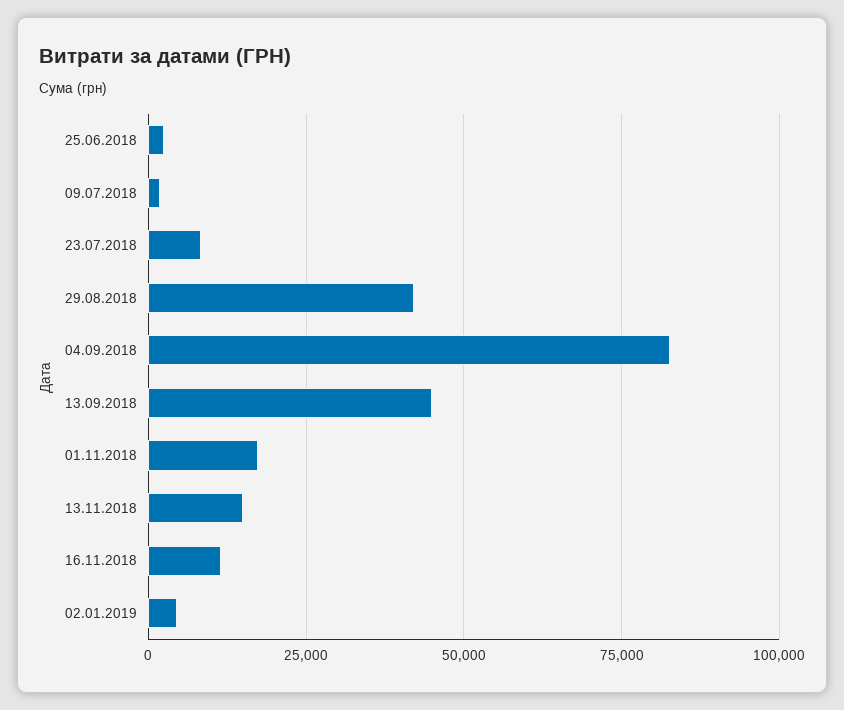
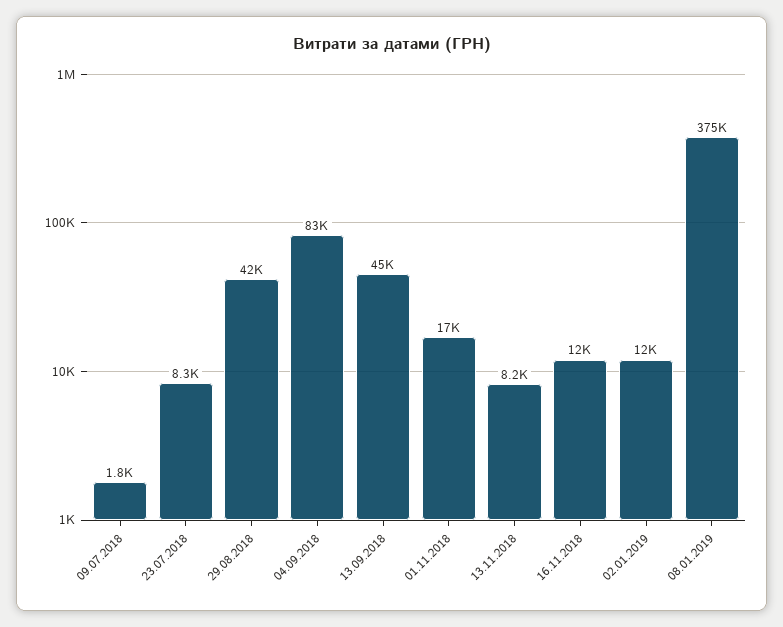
25.06.2018: 2500 -> none
13.11.2018: 15000 -> 8200
02.01.2019: 5000 -> 12000
08.01.2019: none -> 375000

